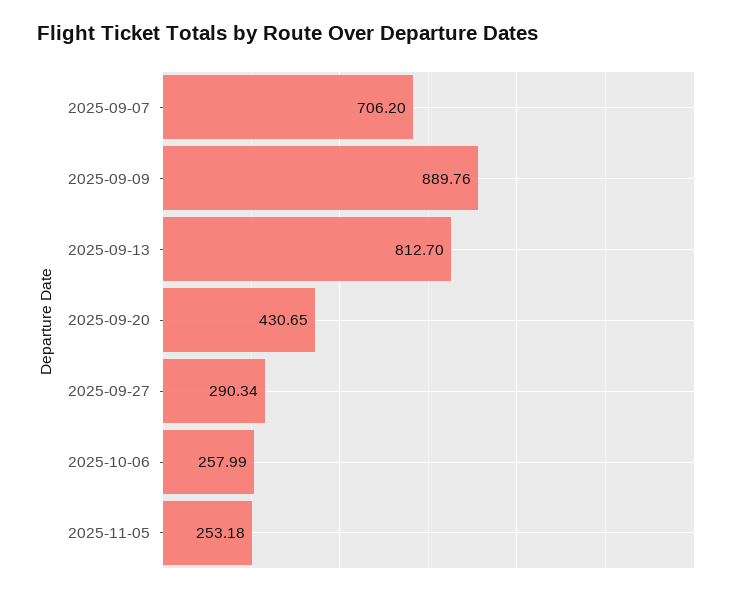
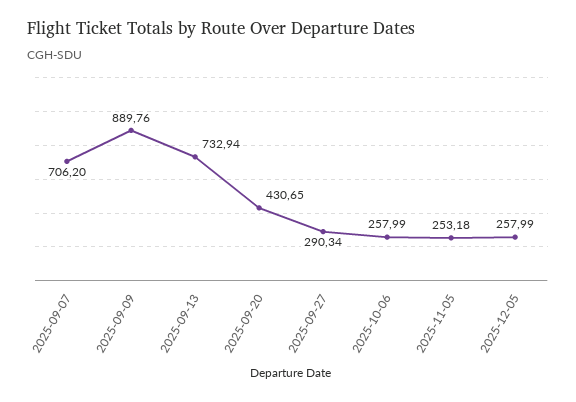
2025-09-13: 812.7 -> 732.94
2025-12-05: none -> 257.99

